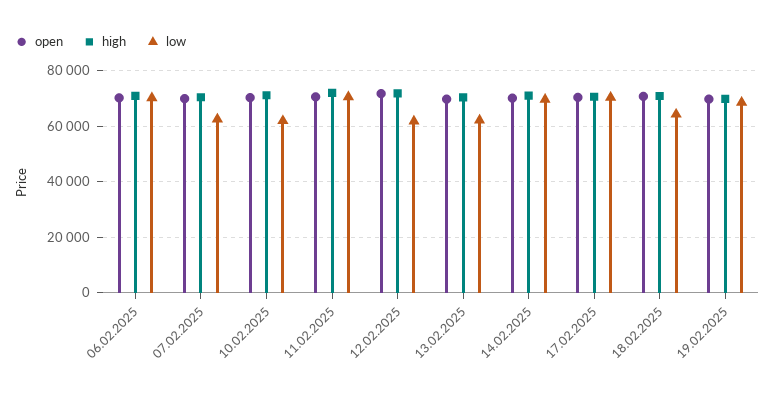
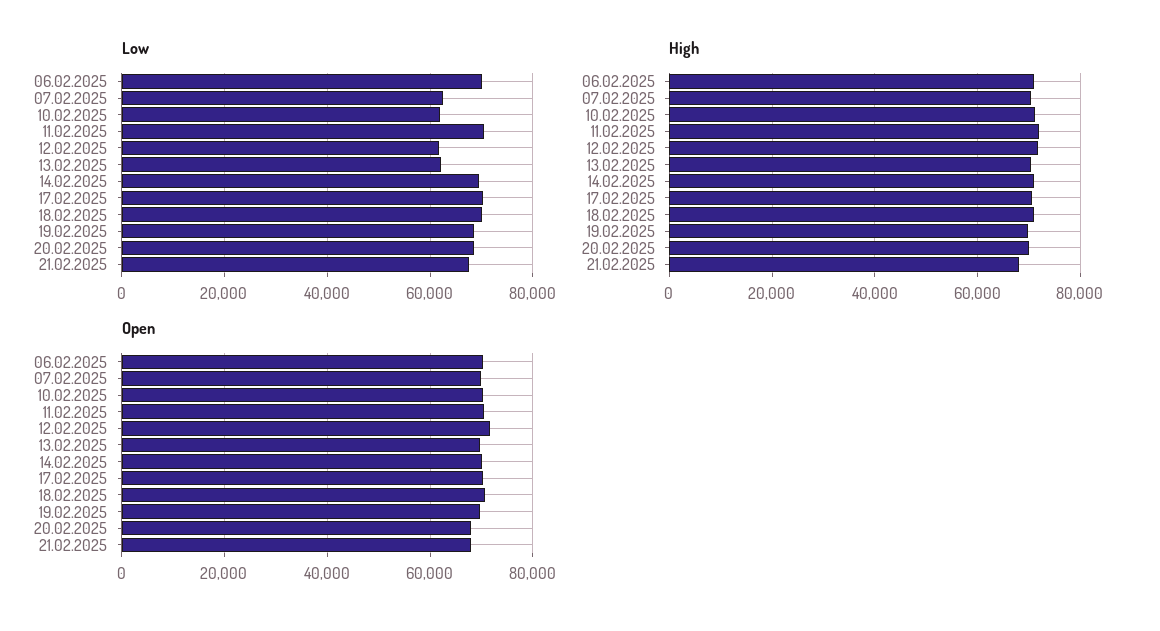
low, 18.02.2025: 65000 -> 70000
low, 20.02.2025: none -> 68000
low, 21.02.2025: none -> 68000
high, 20.02.2025: none -> 70000
high, 21.02.2025: none -> 68000
open, 20.02.2025: none -> 68000
open, 21.02.2025: none -> 68000

